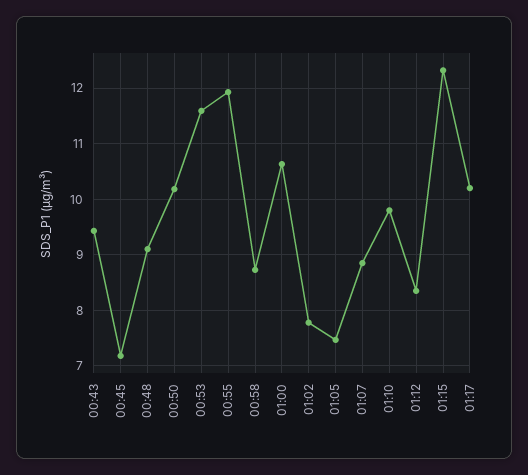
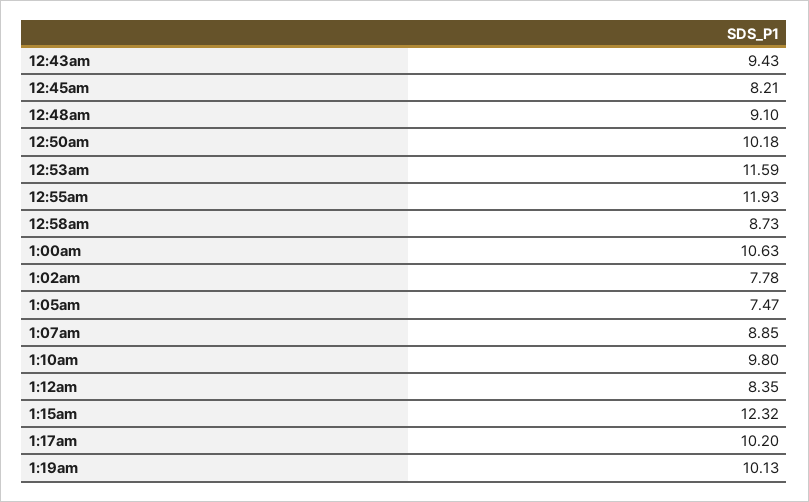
00:45: 7.2 -> 8.21
1:19am: none -> 10.13

